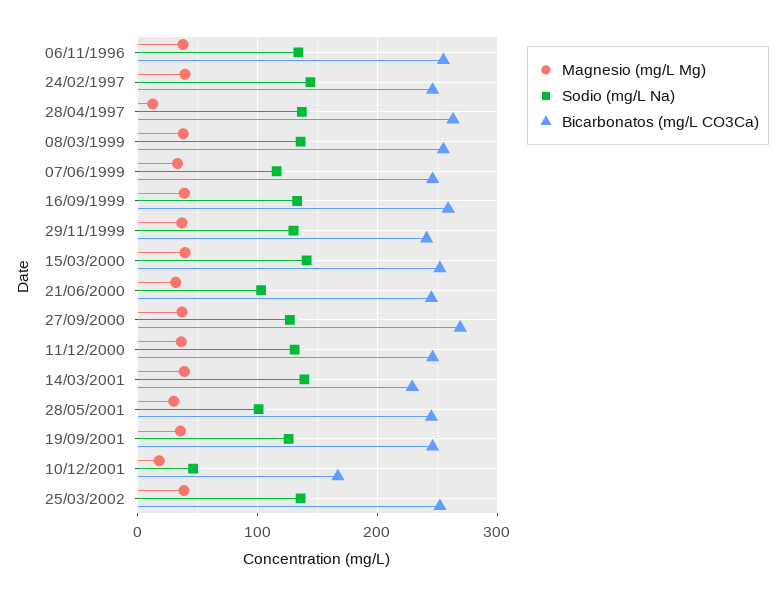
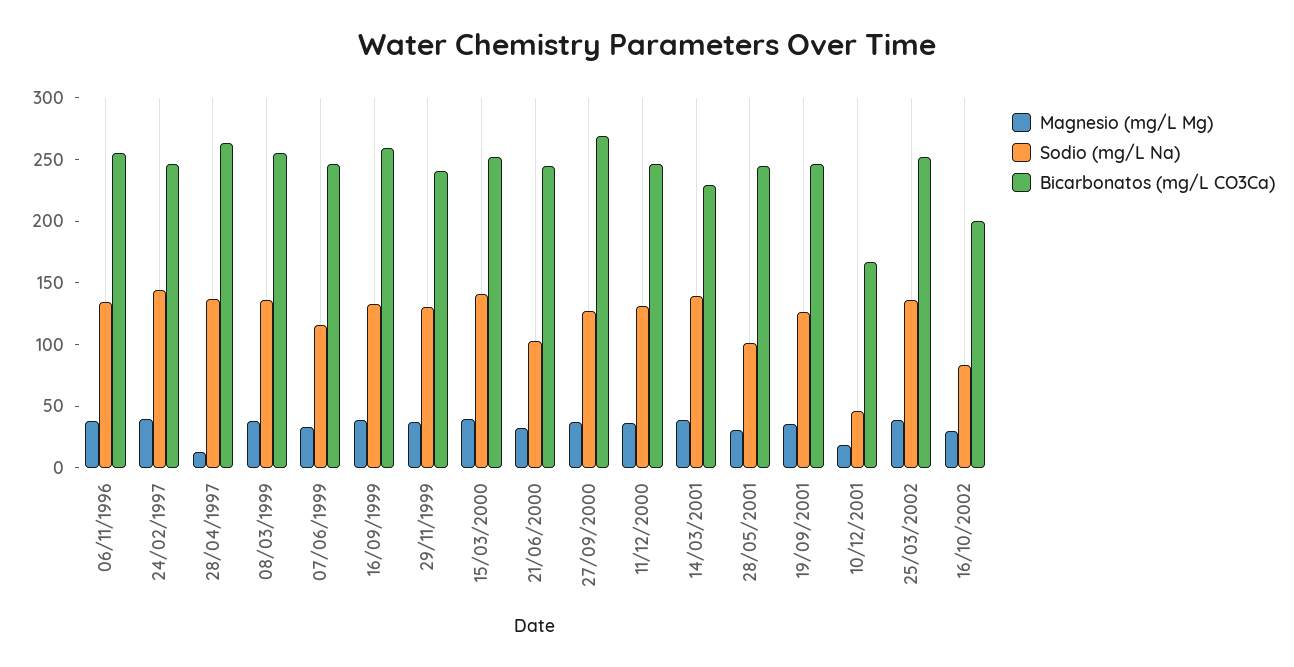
Magnesio (mg/L Mg), 16/10/2002: none -> 30
Sodio (mg/L Na), 16/10/2002: none -> 80
Bicarbonatos (mg/L CO3Ca), 16/10/2002: none -> 200

